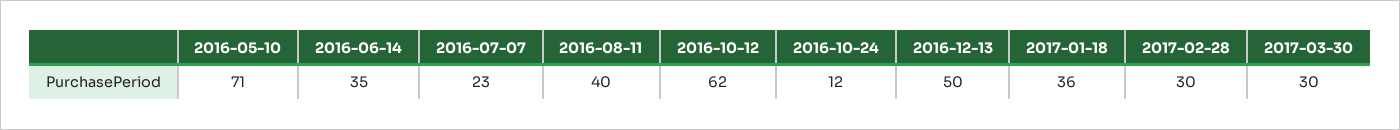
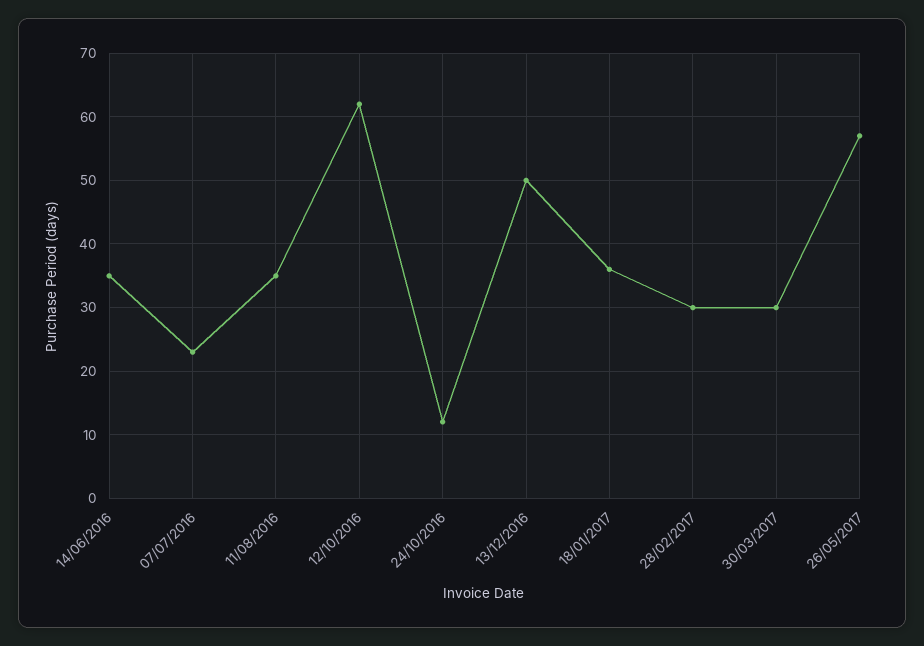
2016-05-10: 71 -> none
2016-08-11: 40 -> 35
26/05/2017: none -> 57

